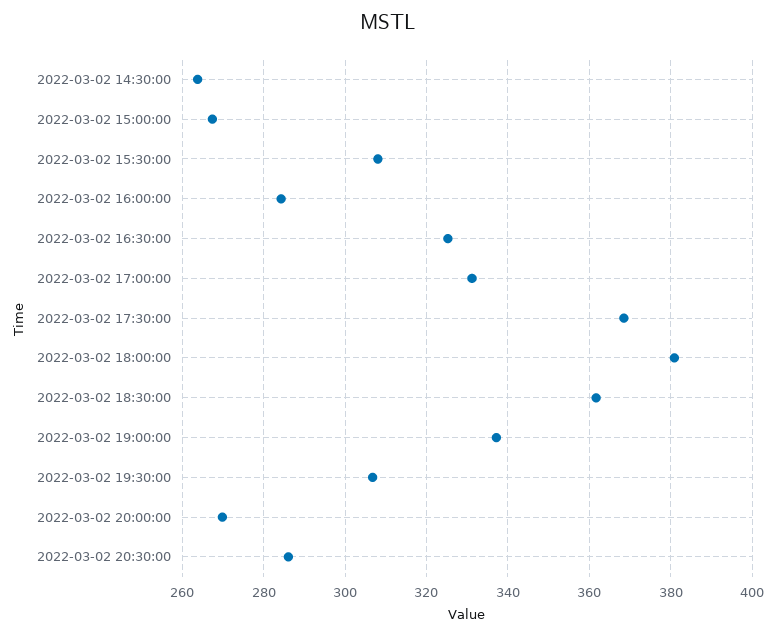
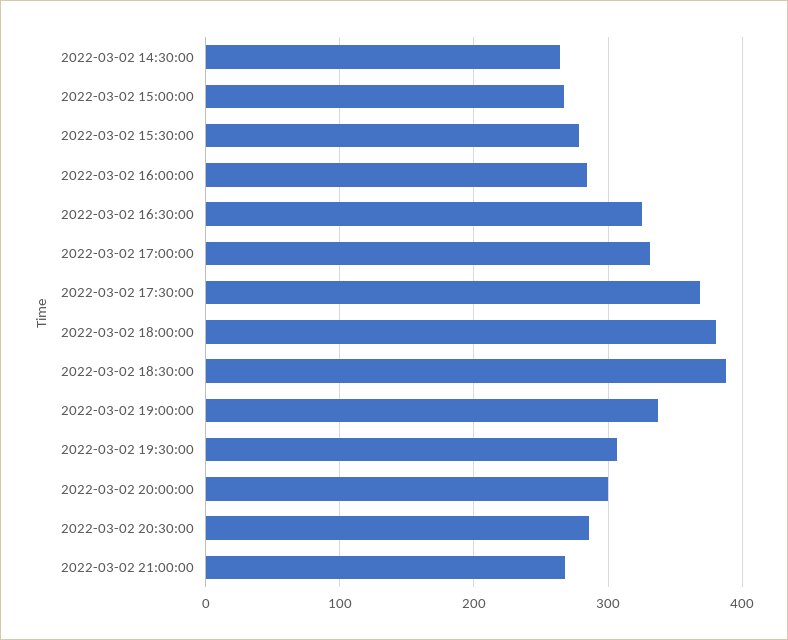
2022-03-02 15:30:00: 308 -> 280
2022-03-02 18:30:00: 362 -> 390
2022-03-02 20:00:00: 270 -> 300
2022-03-02 21:00:00: none -> 270

